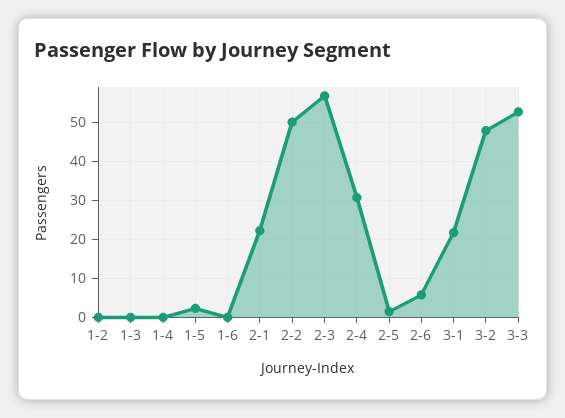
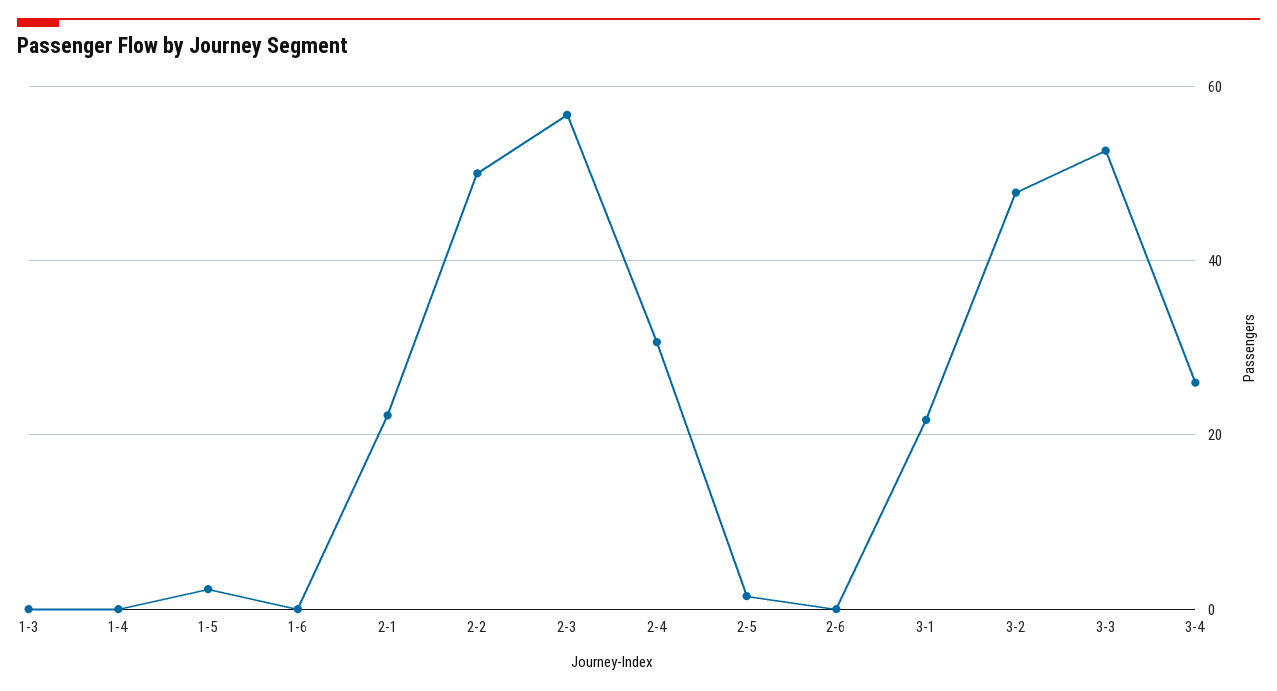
1-2: 0 -> none
2-6: 6 -> 0
3-4: none -> 26

